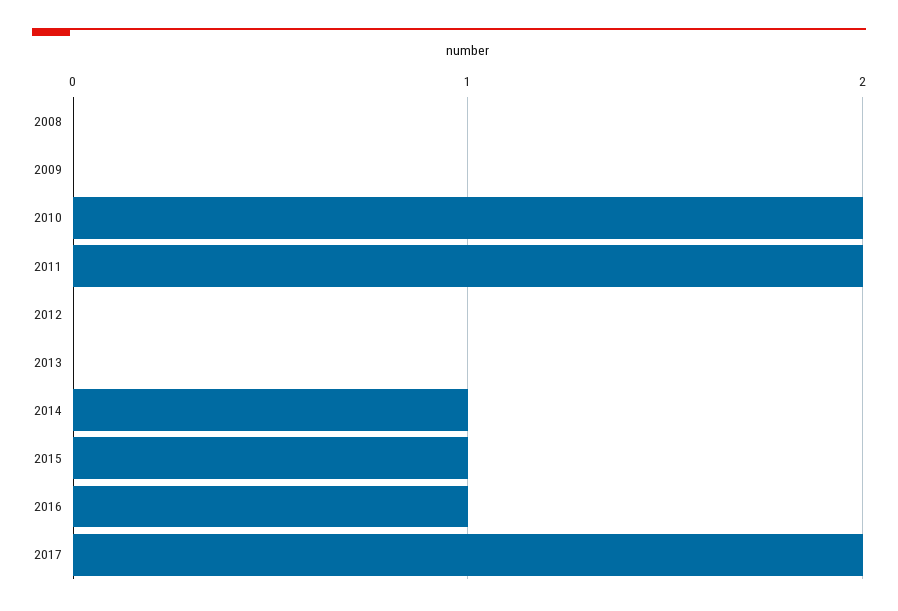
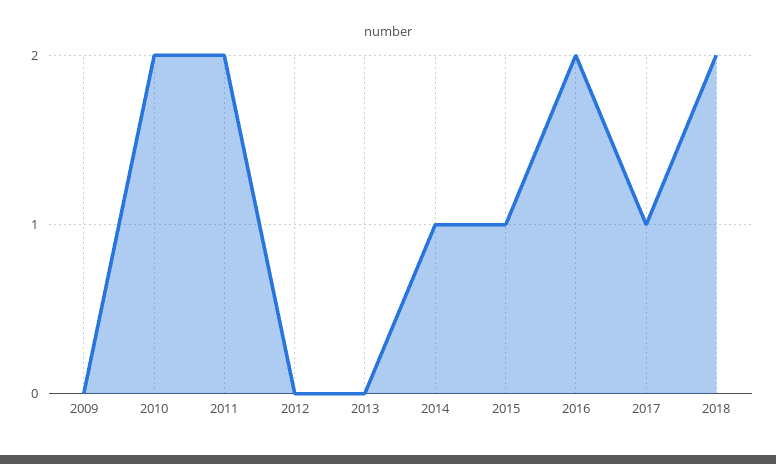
2008: 0 -> none
2016: 1 -> 2
2017: 2 -> 1
2018: none -> 2

